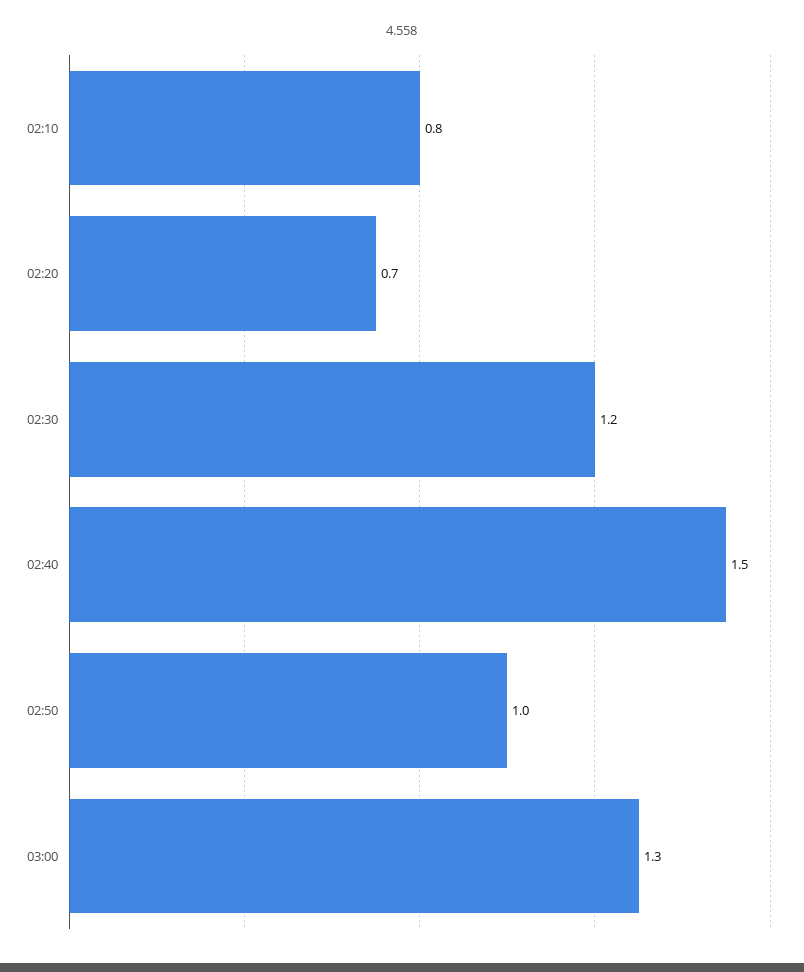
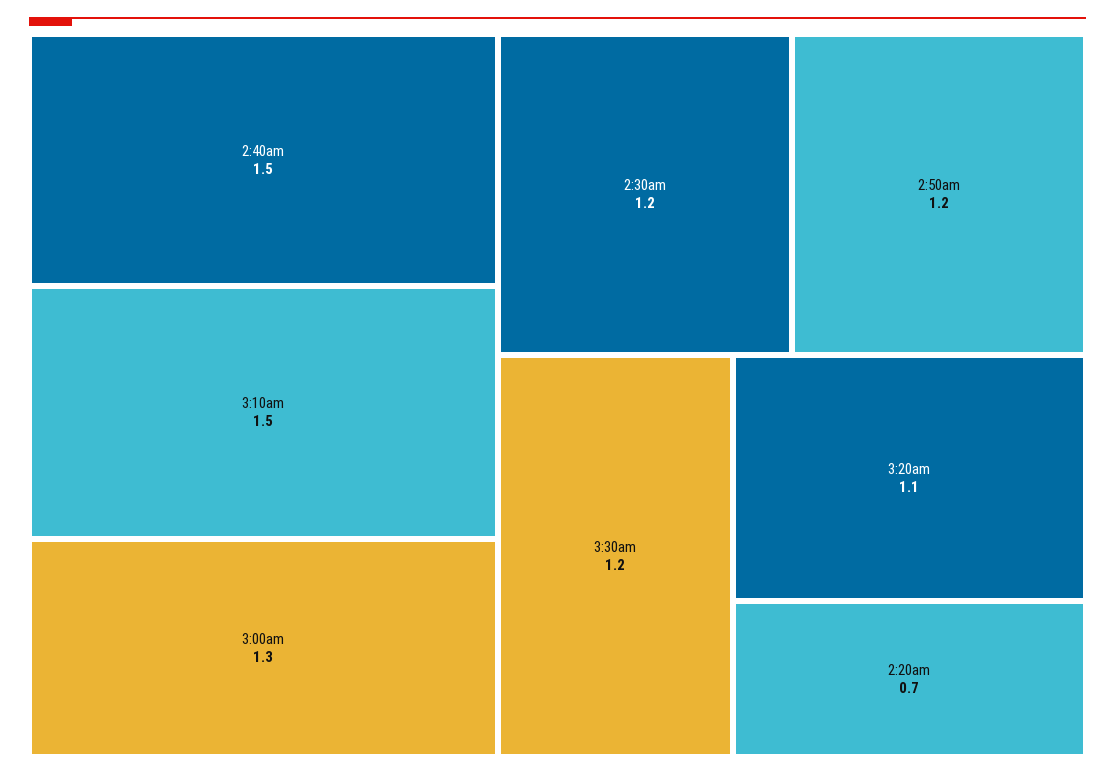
02:10: 0.8 -> none
02:50: 1 -> 1.2
3:10am: none -> 1.5
3:30am: none -> 1.2
3:20am: none -> 1.1

